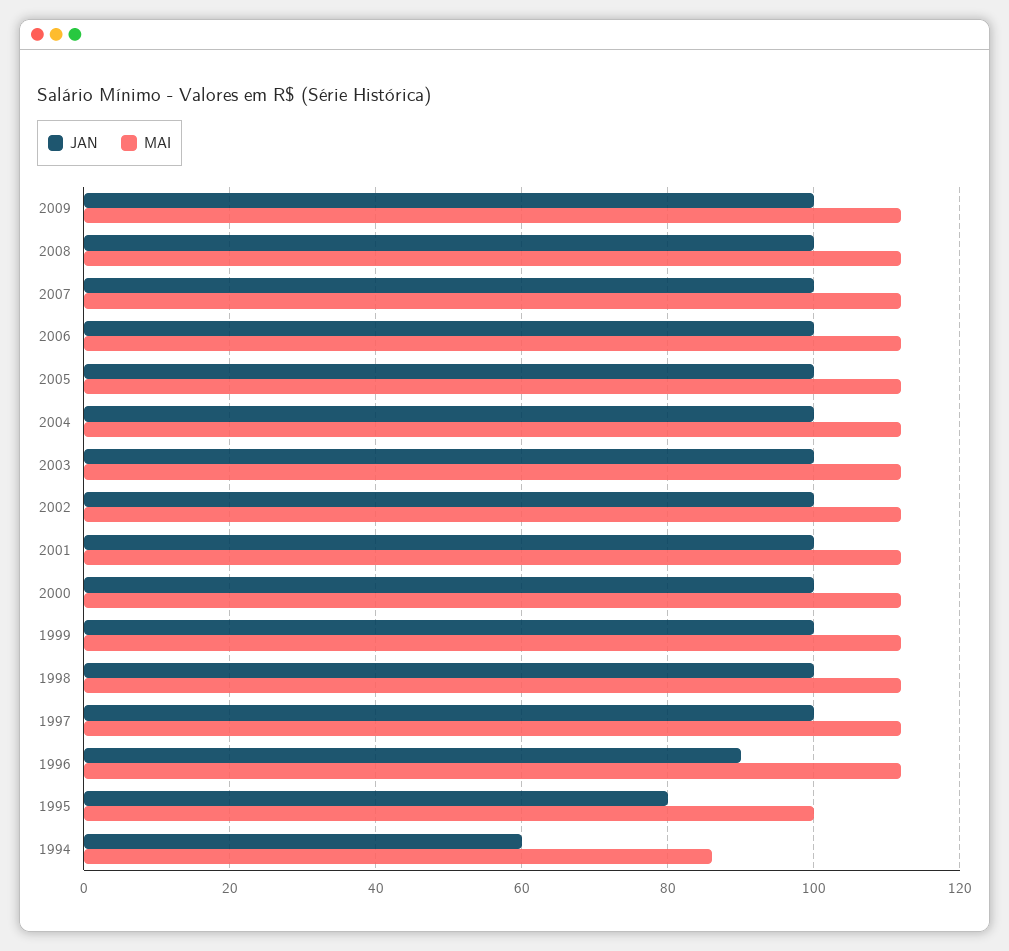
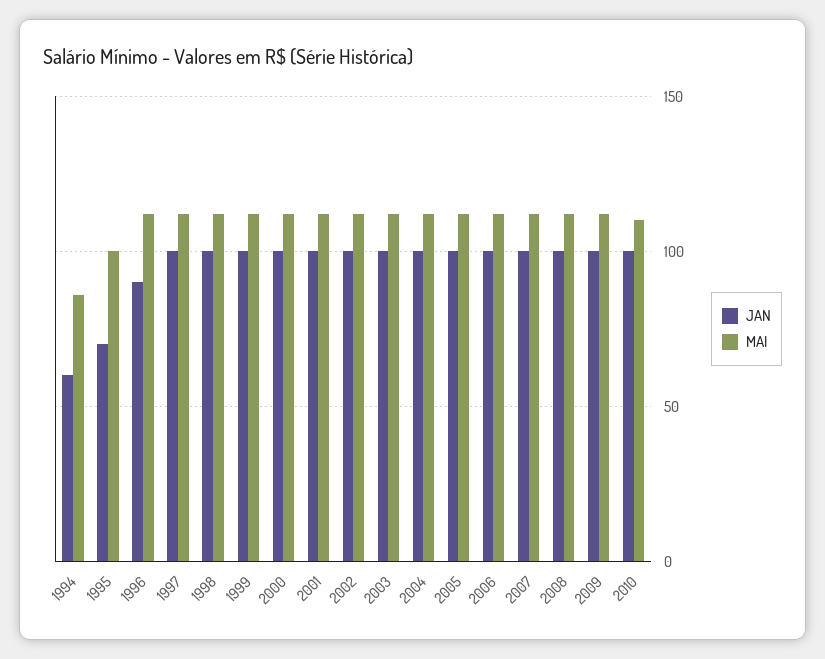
JAN, 1995: 80 -> 70
JAN, 2010: none -> 100
MAI, 2010: none -> 110

